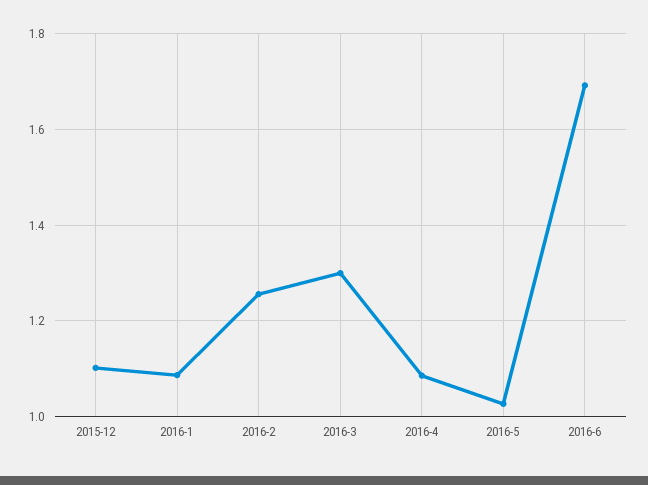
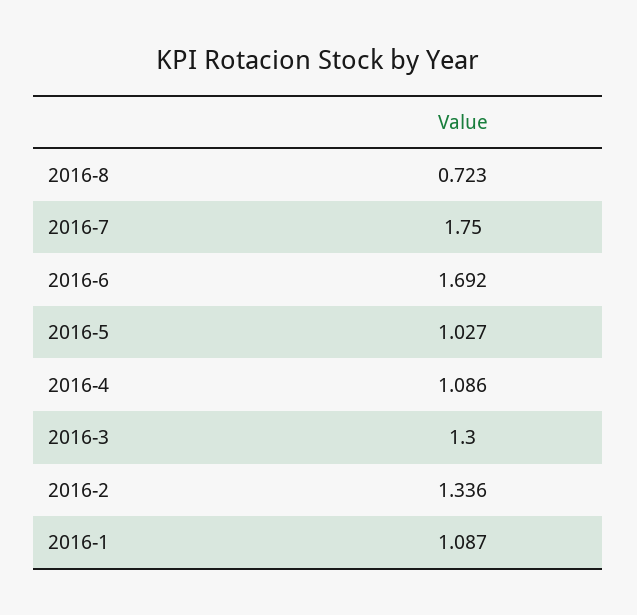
2015-12: 1.1 -> none
2016-2: 1.26 -> 1.336
2016-8: none -> 0.723
2016-7: none -> 1.75

